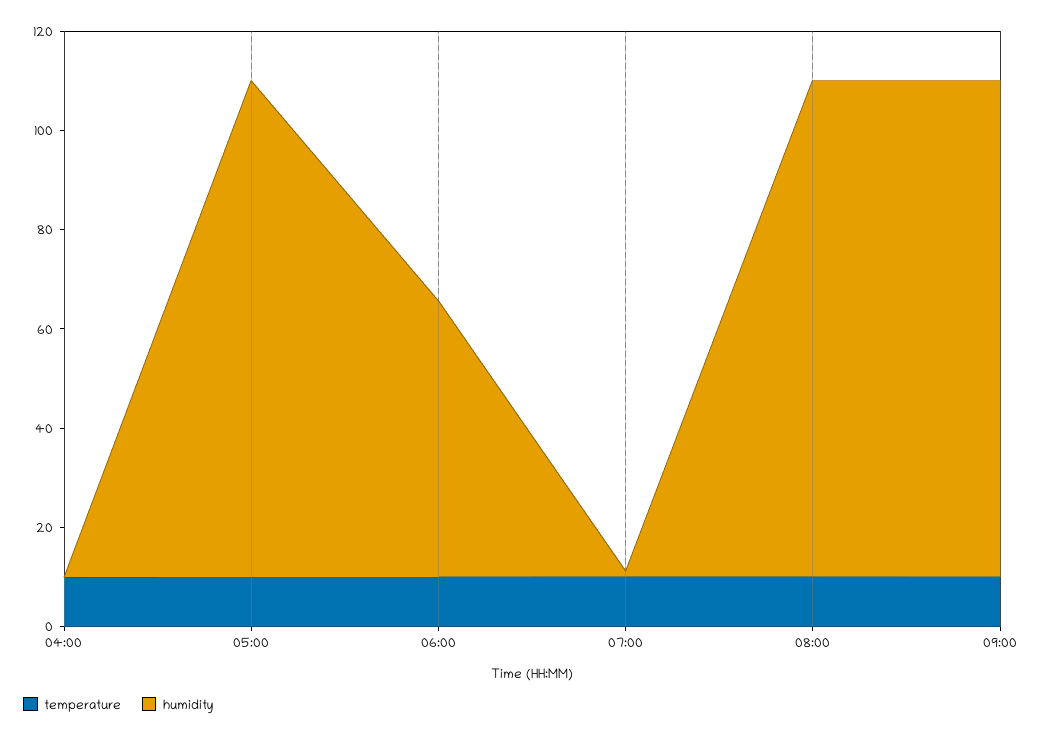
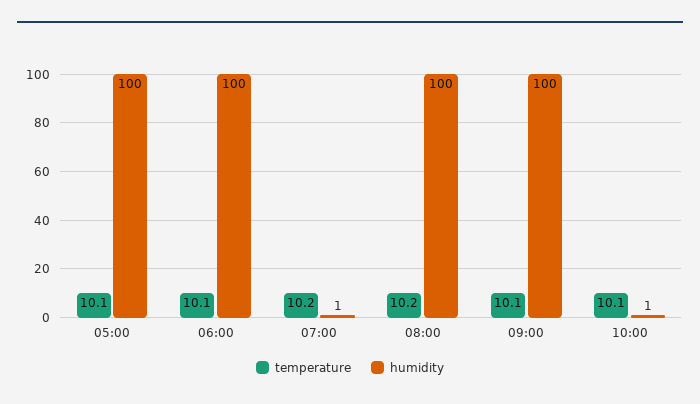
temperature, 04:00: 10 -> none
humidity, 04:00: 0 -> none
humidity, 06:00: 55 -> 100
temperature, 10:00: none -> 10.1
humidity, 10:00: none -> 1

